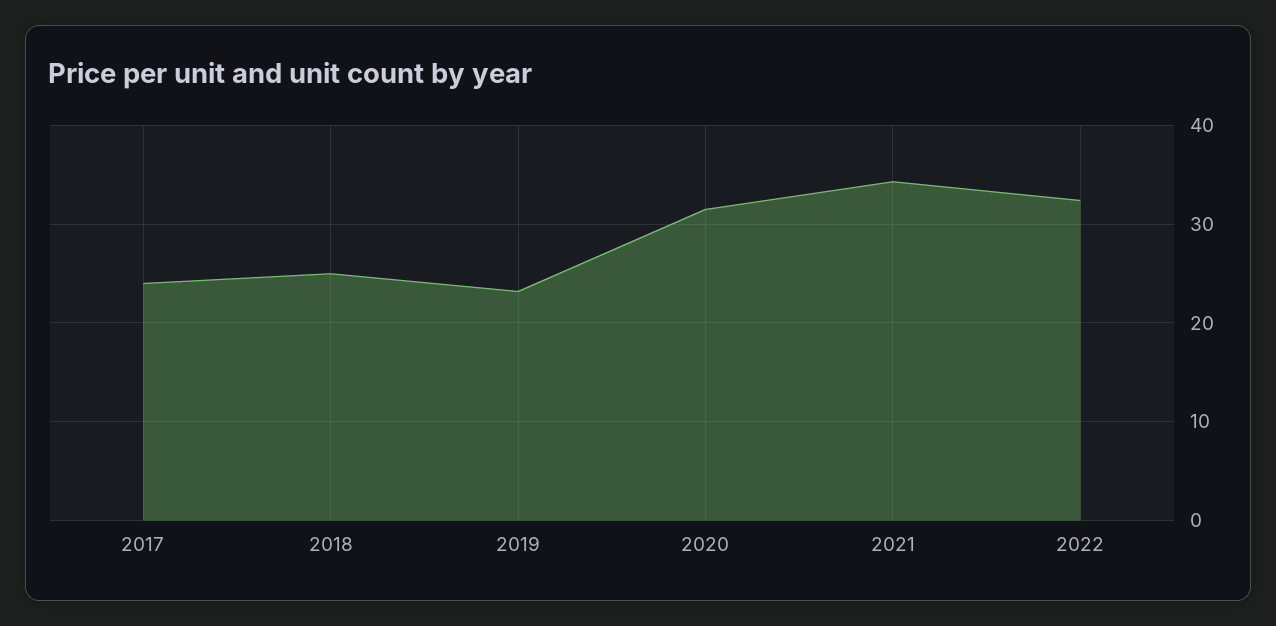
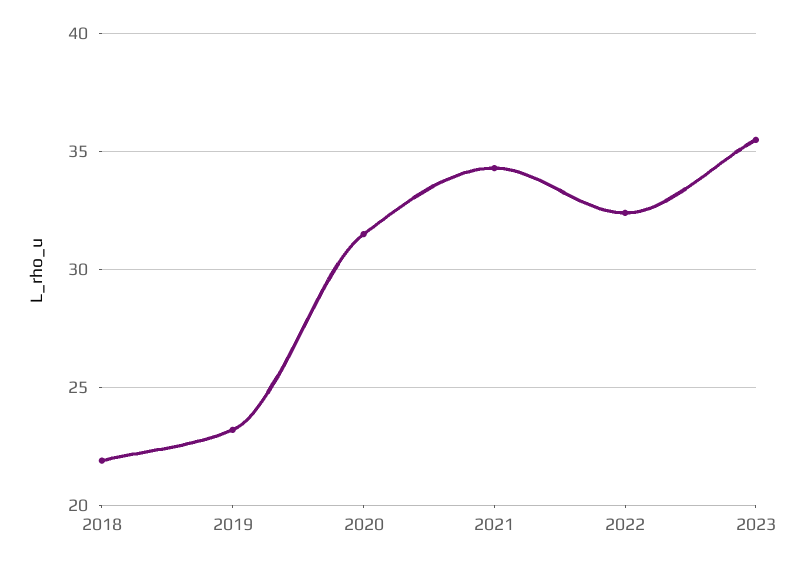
2017: 24 -> none
2018: 25 -> 22
2023: none -> 35.5

